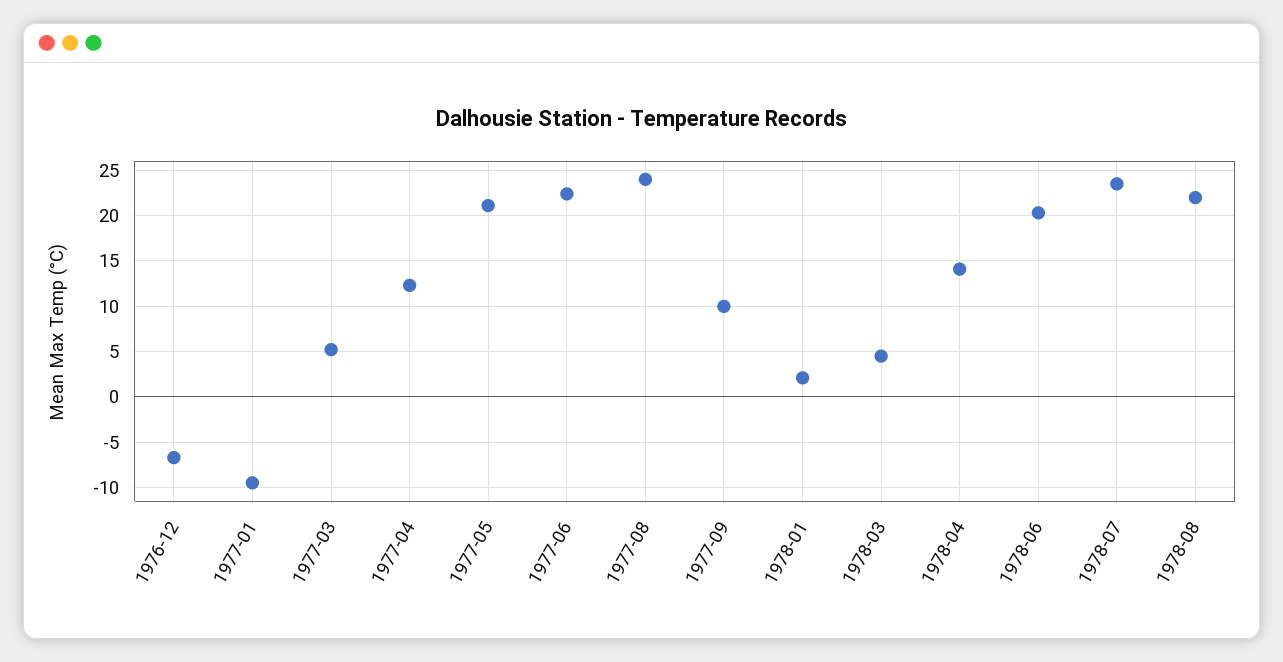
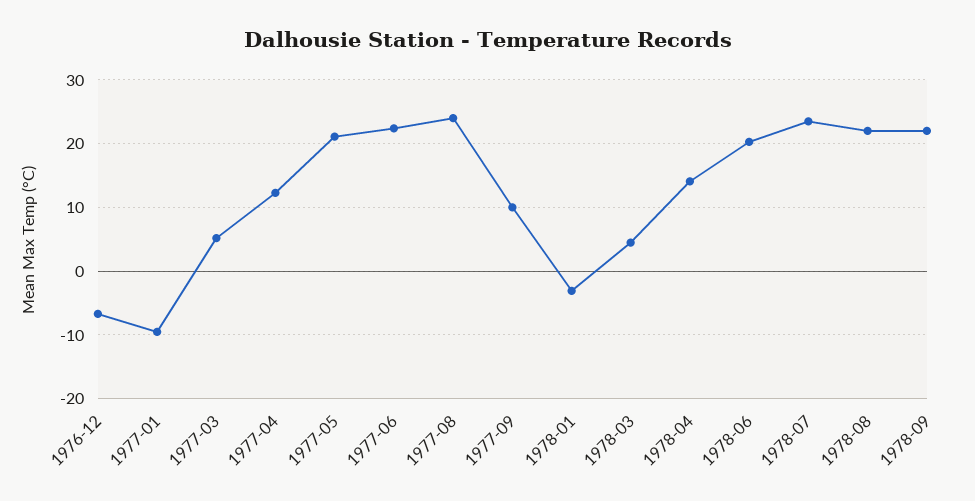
1978-01: 2 -> -3
1978-09: none -> 22

